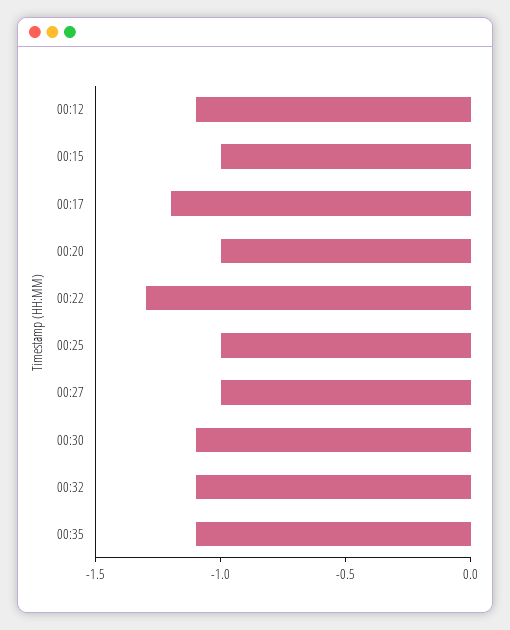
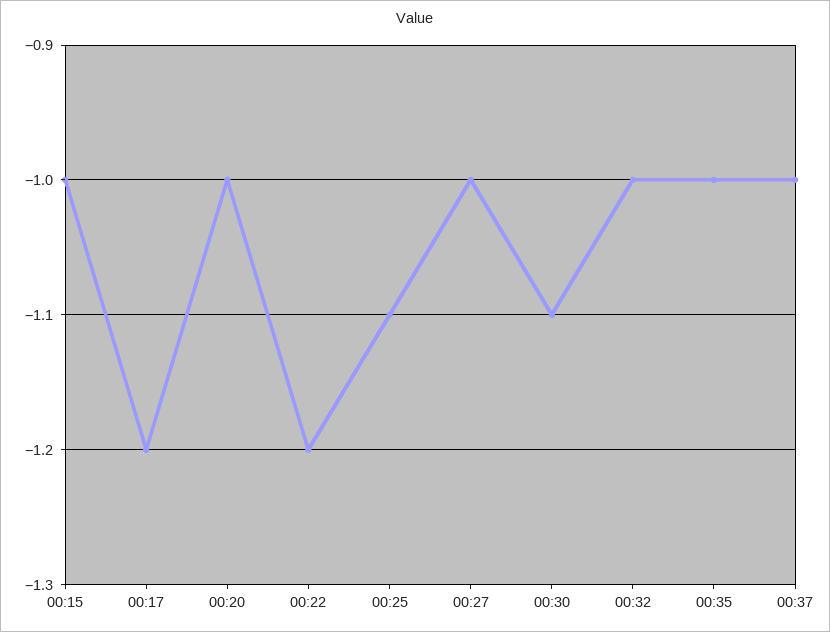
00:12: -1.1 -> none
00:22: -1.3 -> -1.2
00:25: -1 -> -1.1
00:32: -1.1 -> -1
00:35: -1.1 -> -1
00:37: none -> -1

